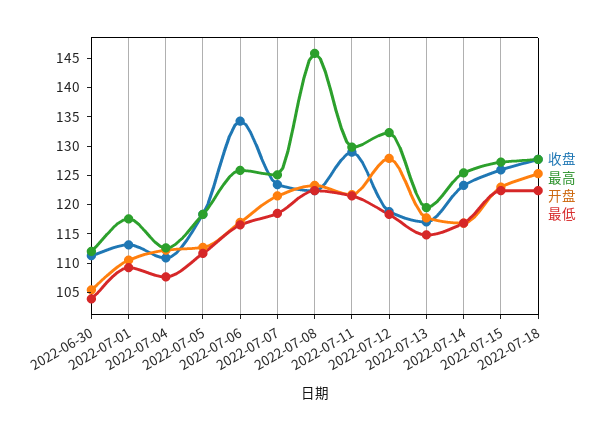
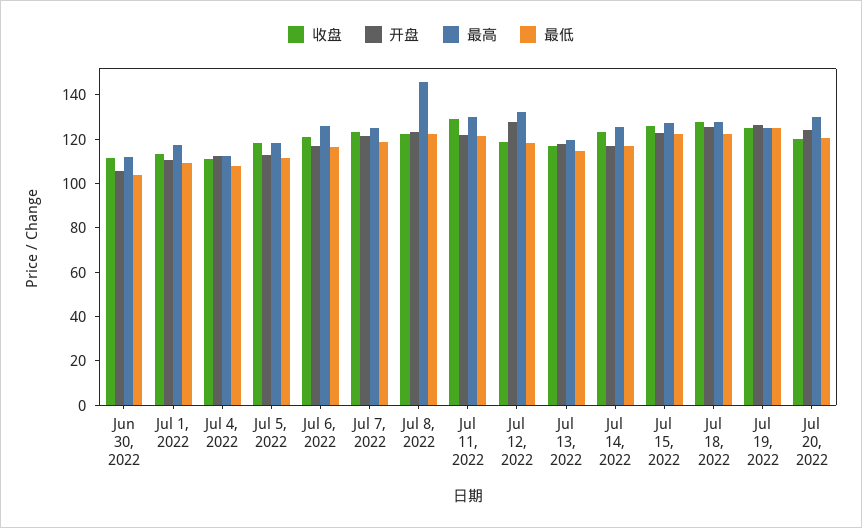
收盘, 2022-07-06: 135 -> 120
收盘, Jul 19, 2022: none -> 125
开盘, Jul 19, 2022: none -> 125
最高, Jul 19, 2022: none -> 125
最低, Jul 19, 2022: none -> 125
收盘, Jul 20, 2022: none -> 120
开盘, Jul 20, 2022: none -> 125
最高, Jul 20, 2022: none -> 130
最低, Jul 20, 2022: none -> 120

